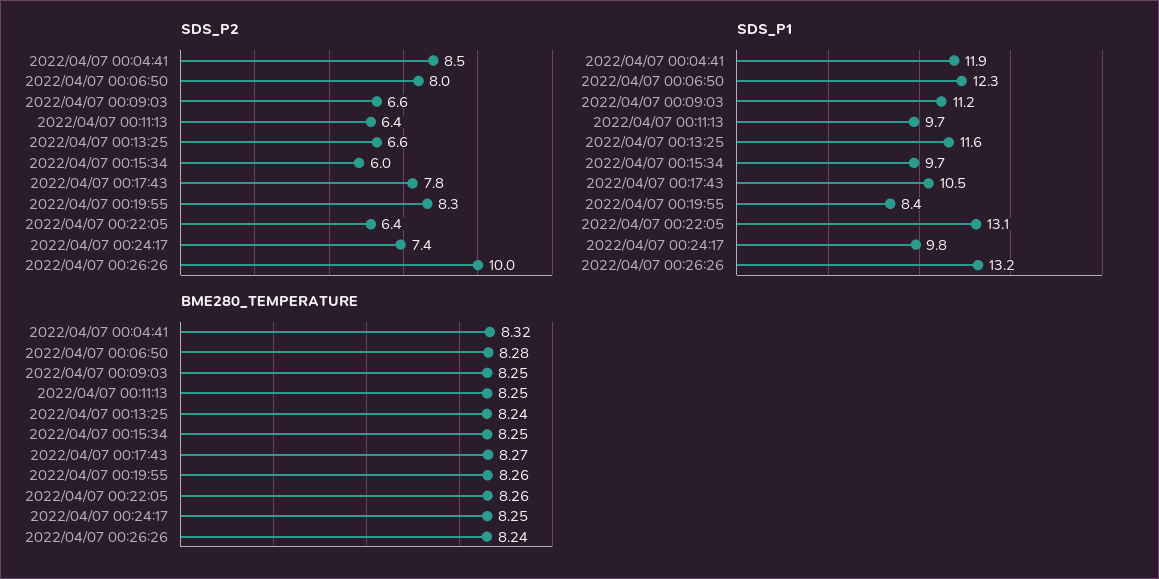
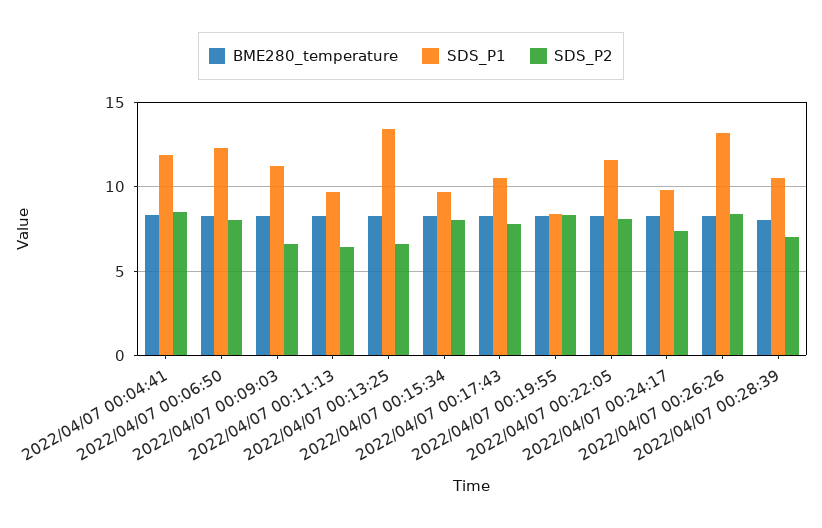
SDS_P2, 2022/04/07 00:15:34: 6 -> 8
SDS_P2, 2022/04/07 00:22:05: 6.4 -> 8
SDS_P2, 2022/04/07 00:26:26: 10 -> 8.5
SDS_P1, 2022/04/07 00:13:25: 11.6 -> 13.5
SDS_P1, 2022/04/07 00:22:05: 13.1 -> 11.5
BME280_TEMPERATURE, 2022/04/07 00:28:39: none -> 8
SDS_P1, 2022/04/07 00:28:39: none -> 10.5
SDS_P2, 2022/04/07 00:28:39: none -> 7

